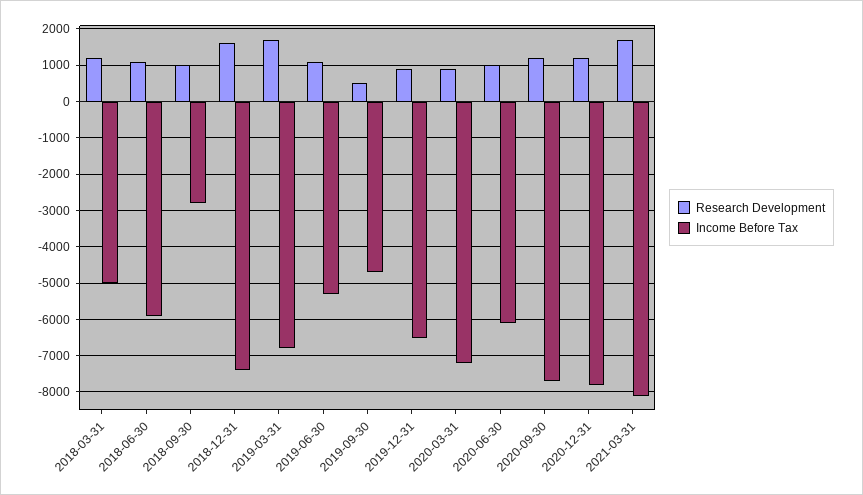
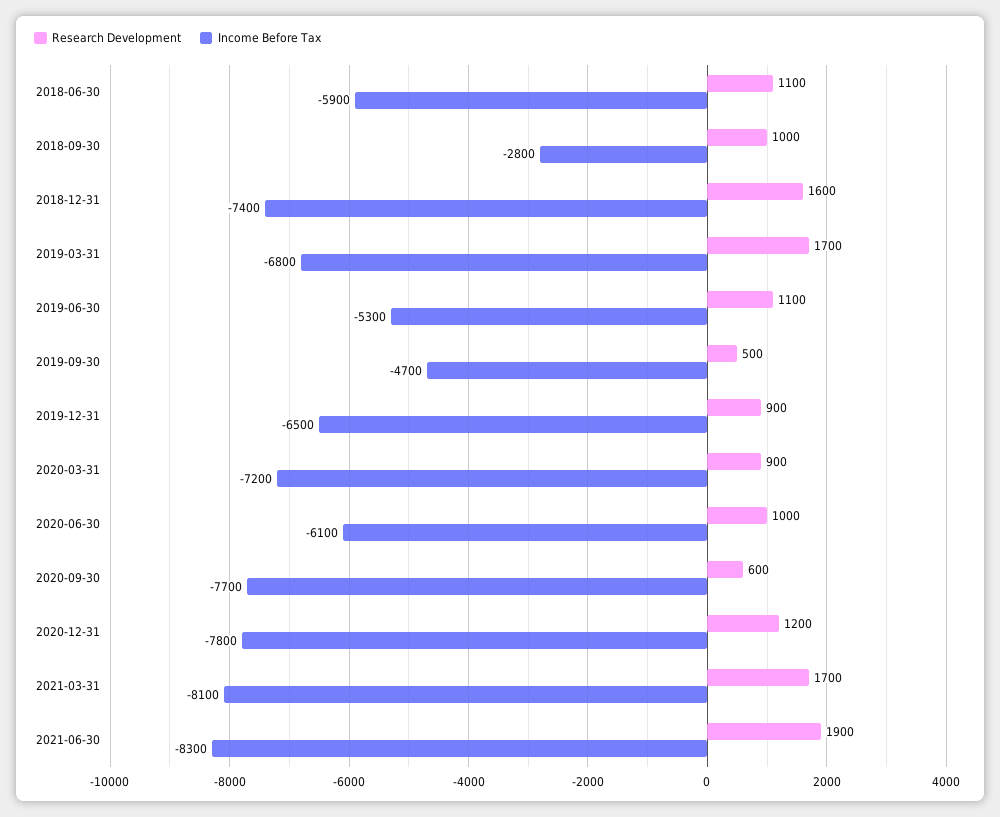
Research Development, 2018-03-31: 1200 -> none
Income Before Tax, 2018-03-31: -5000 -> none
Research Development, 2020-09-30: 1200 -> 600
Research Development, 2021-06-30: none -> 1900
Income Before Tax, 2021-06-30: none -> -8300

